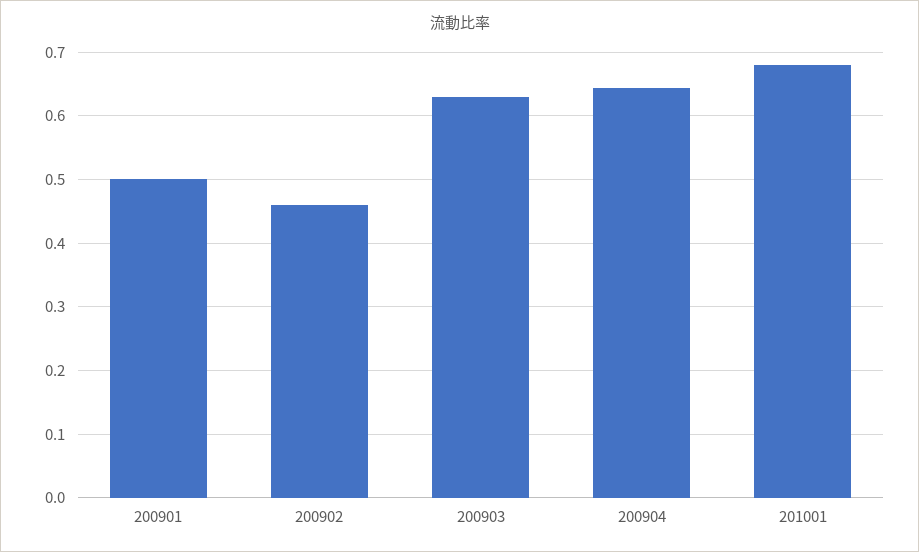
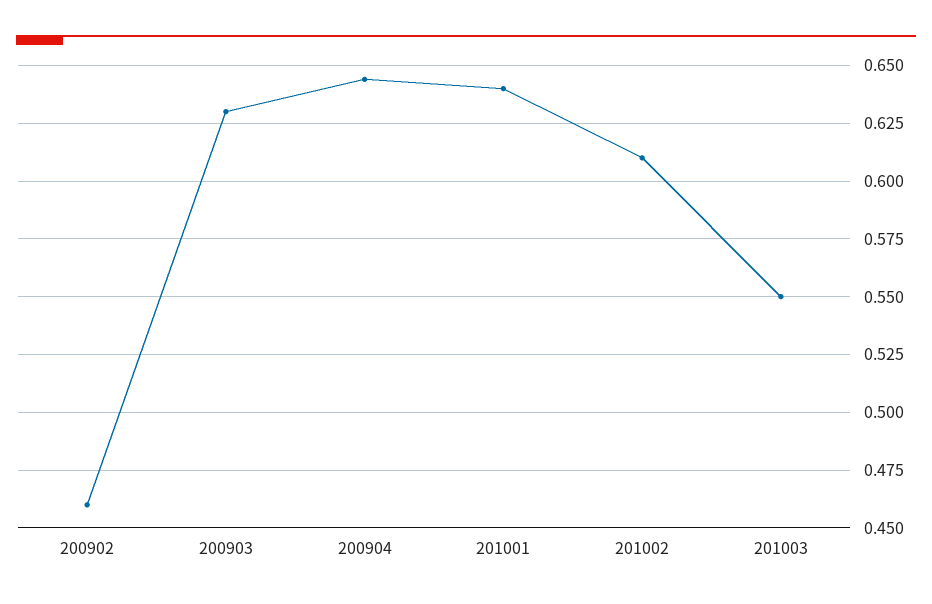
200901: 0.5 -> none
201001: 0.68 -> 0.64
201002: none -> 0.61
201003: none -> 0.55

